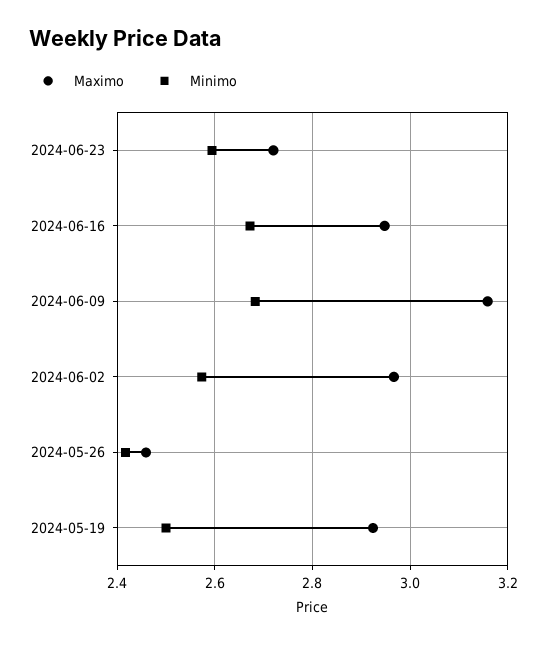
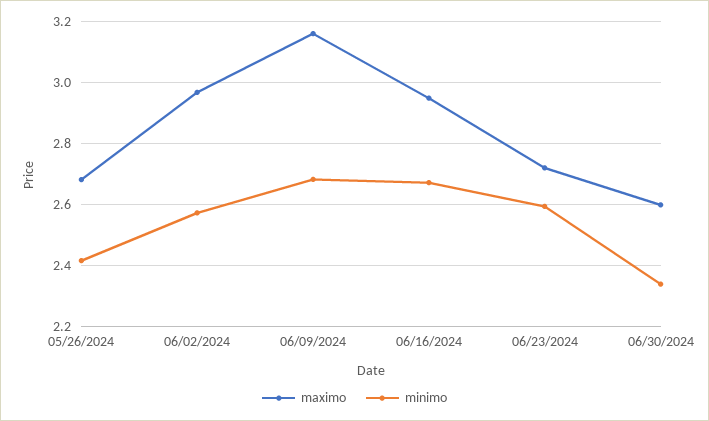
Maximo, 2024-05-26: 2.46 -> 2.68
Maximo, 2024-05-19: 2.92 -> none
Minimo, 2024-05-19: 2.5 -> none
Maximo, 06/30/2024: none -> 2.6
Minimo, 06/30/2024: none -> 2.34

